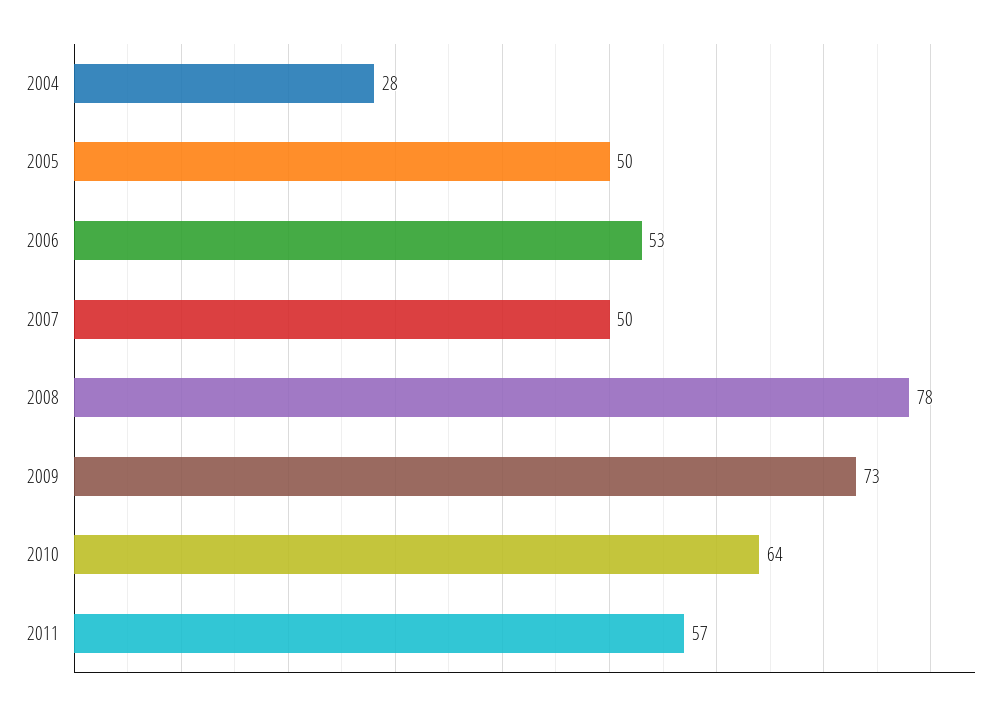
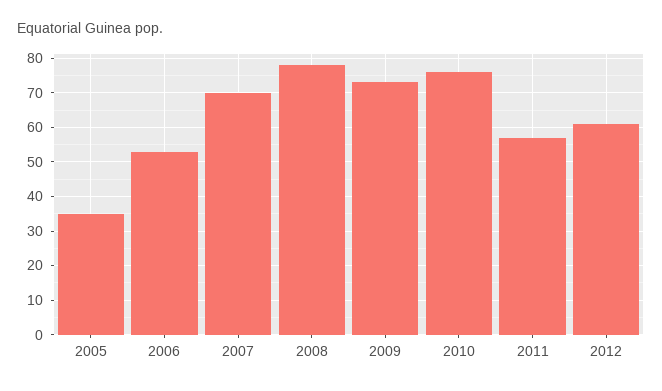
2004: 28 -> none
2005: 50 -> 35
2007: 50 -> 70
2010: 64 -> 75
2012: none -> 60

